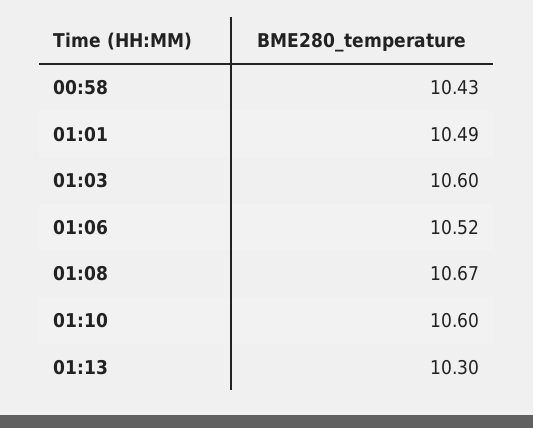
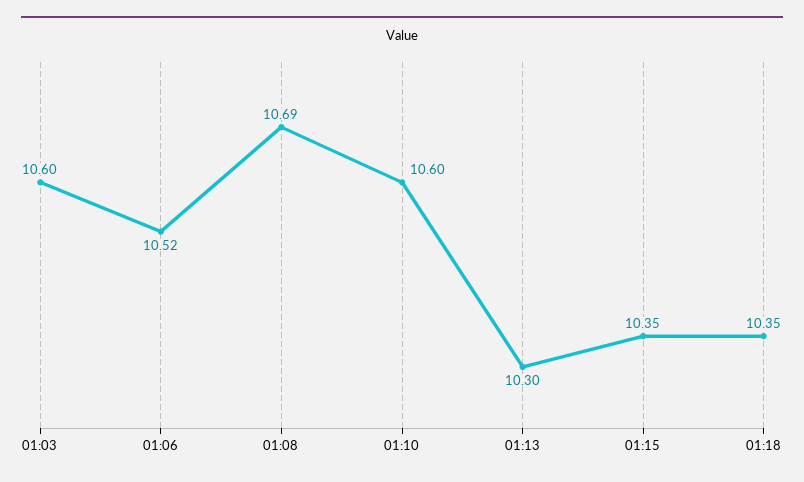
00:58: 10.43 -> none
01:01: 10.49 -> none
01:08: 10.67 -> 10.69
01:15: none -> 10.35
01:18: none -> 10.35

